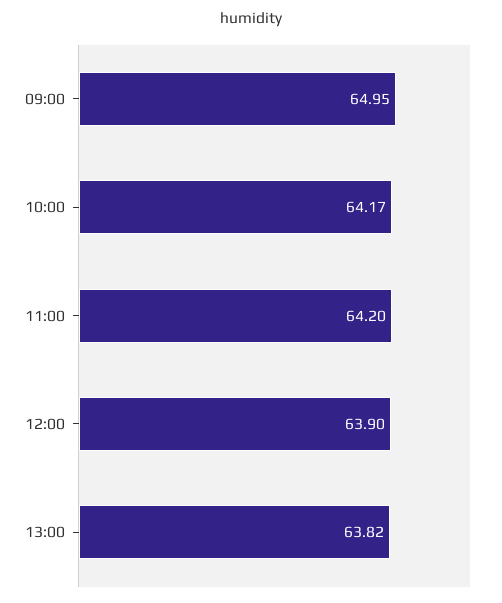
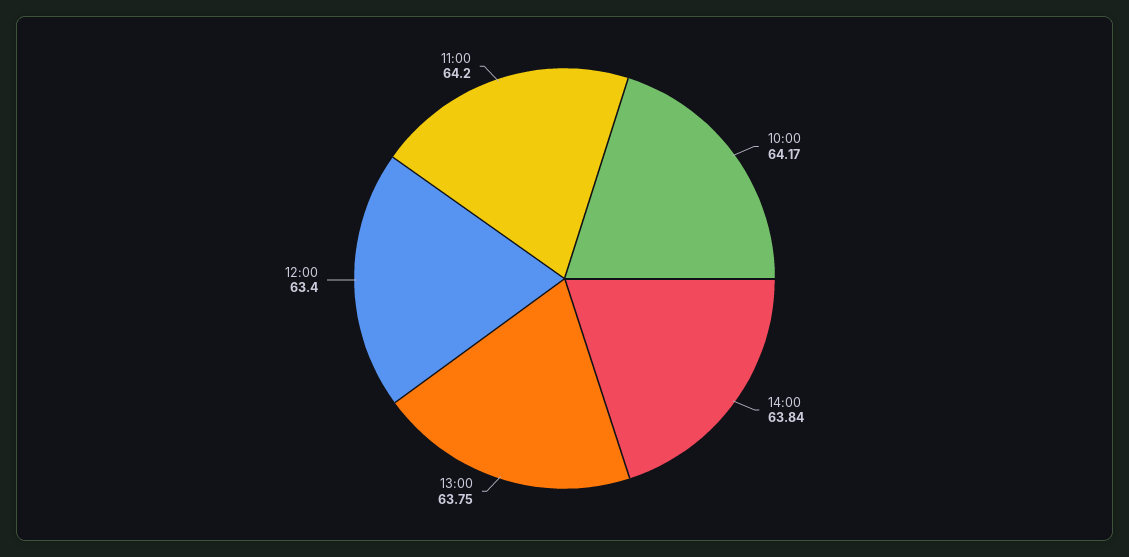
09:00: 64.95 -> none
12:00: 63.9 -> 63.4
13:00: 63.82 -> 63.75
14:00: none -> 63.84

